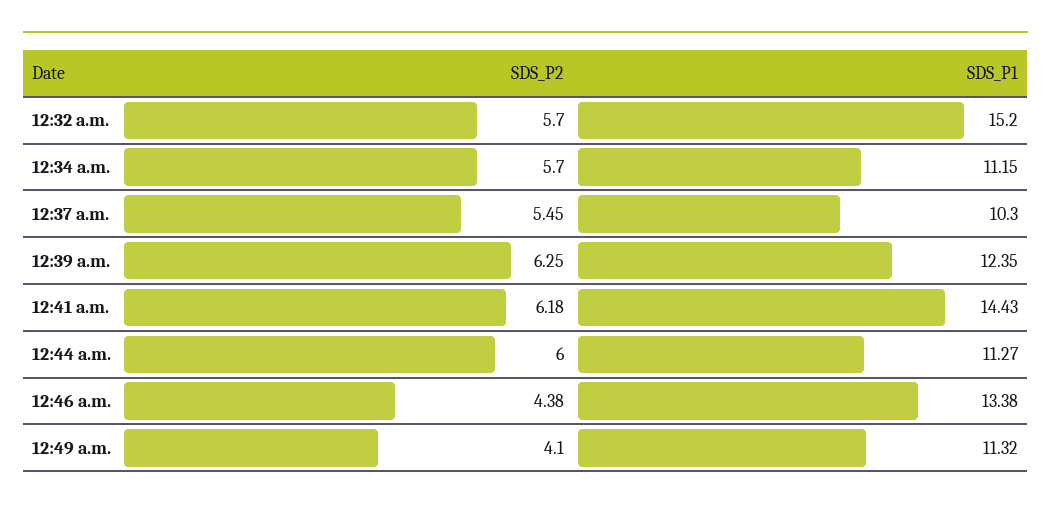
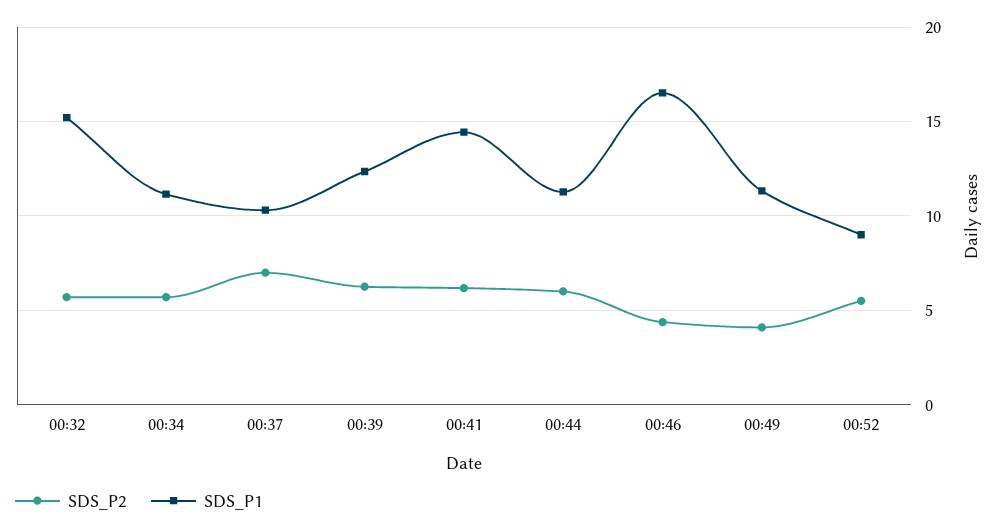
SDS_P2, 12:37 a.m.: 5.45 -> 7
SDS_P1, 12:46 a.m.: 13.38 -> 16.5
SDS_P2, 00:52: none -> 5.5
SDS_P1, 00:52: none -> 9

